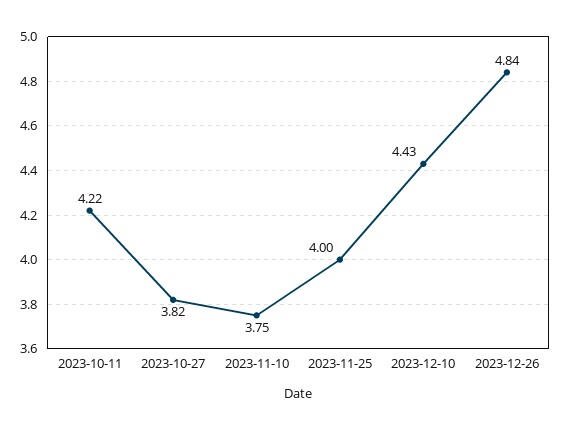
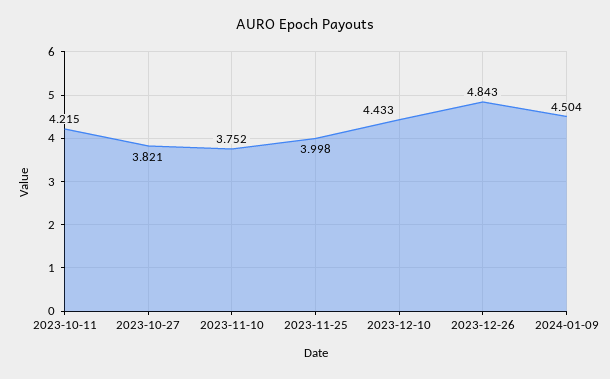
2024-01-09: none -> 4.504

